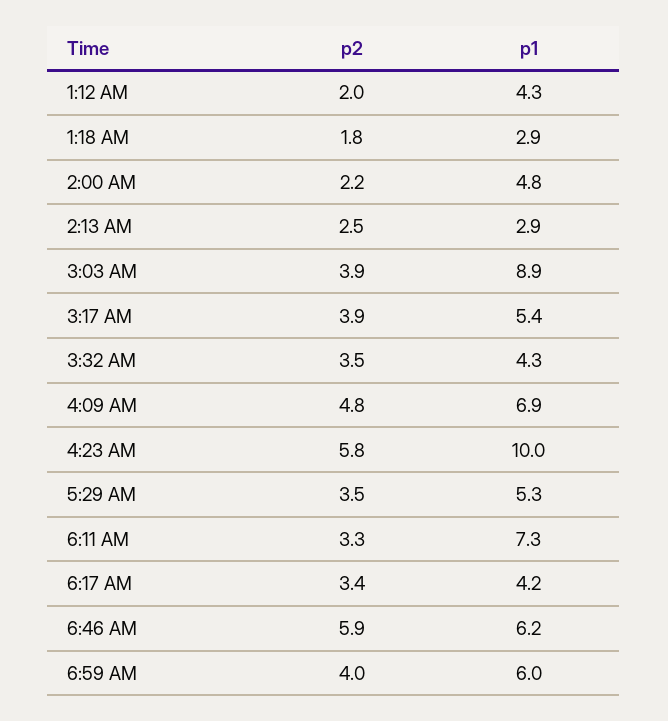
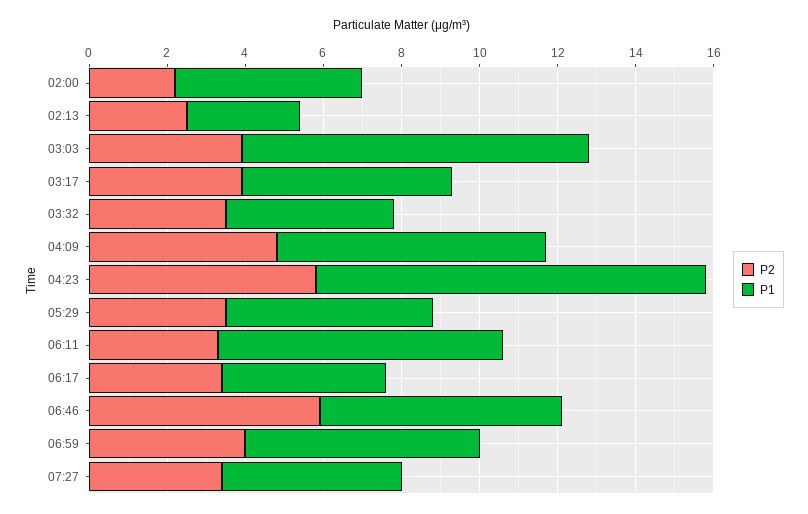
p2, 1:12 AM: 2 -> none
p1, 1:12 AM: 4.3 -> none
p2, 1:18 AM: 1.8 -> none
p1, 1:18 AM: 2.9 -> none
p2, 07:27: none -> 3.5
p1, 07:27: none -> 4.5

